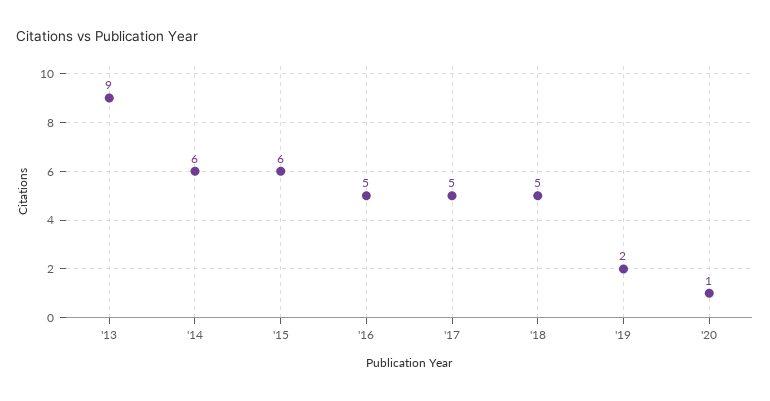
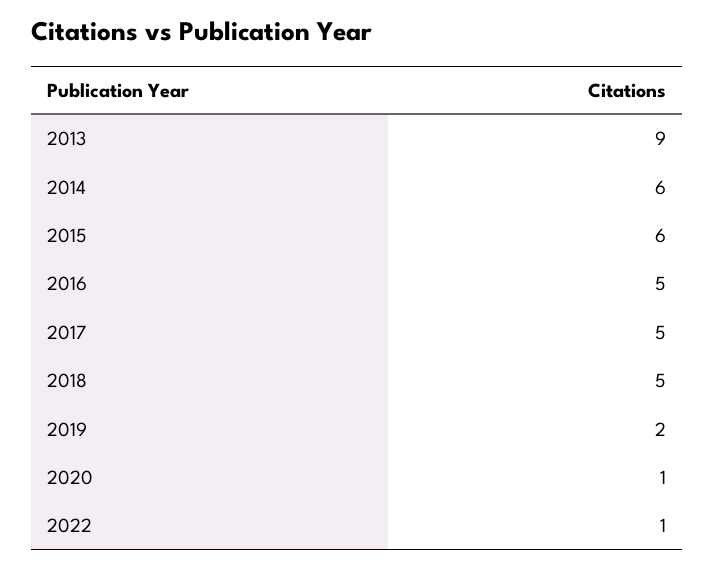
2022: none -> 1

